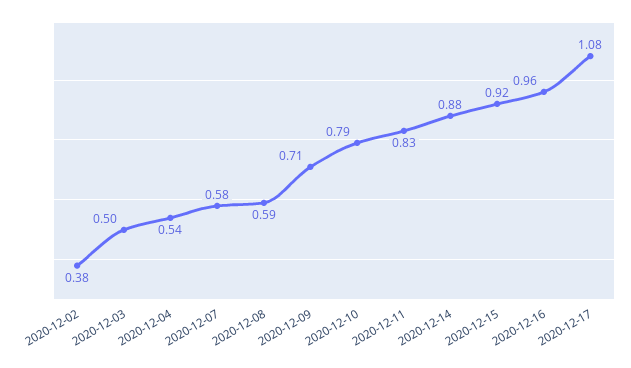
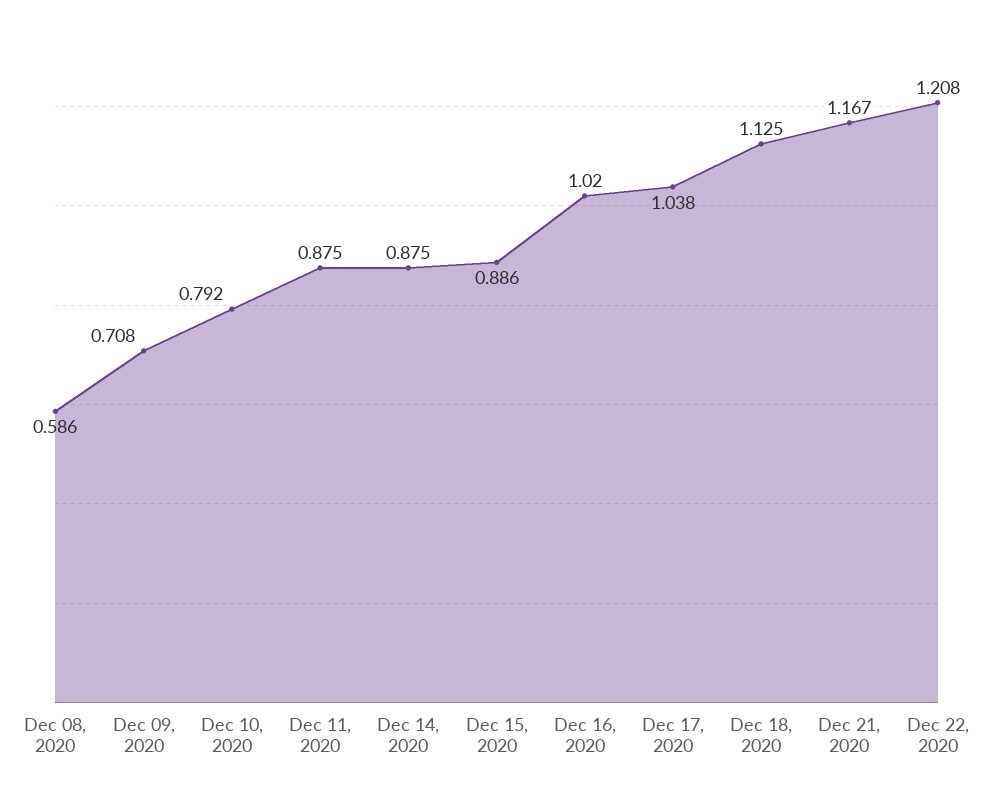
2020-12-02: 0.38 -> none
2020-12-03: 0.5 -> none
2020-12-04: 0.54 -> none
2020-12-07: 0.58 -> none
2020-12-11: 0.83 -> 0.875
2020-12-15: 0.92 -> 0.886
2020-12-16: 0.96 -> 1.02
2020-12-17: 1.08 -> 1.038
Dec 18, 2020: none -> 1.125
Dec 21, 2020: none -> 1.167
Dec 22, 2020: none -> 1.208

